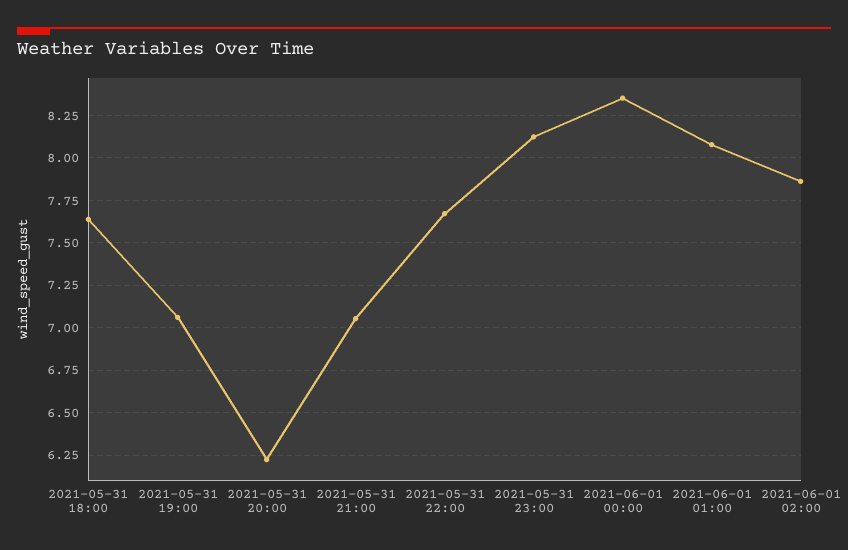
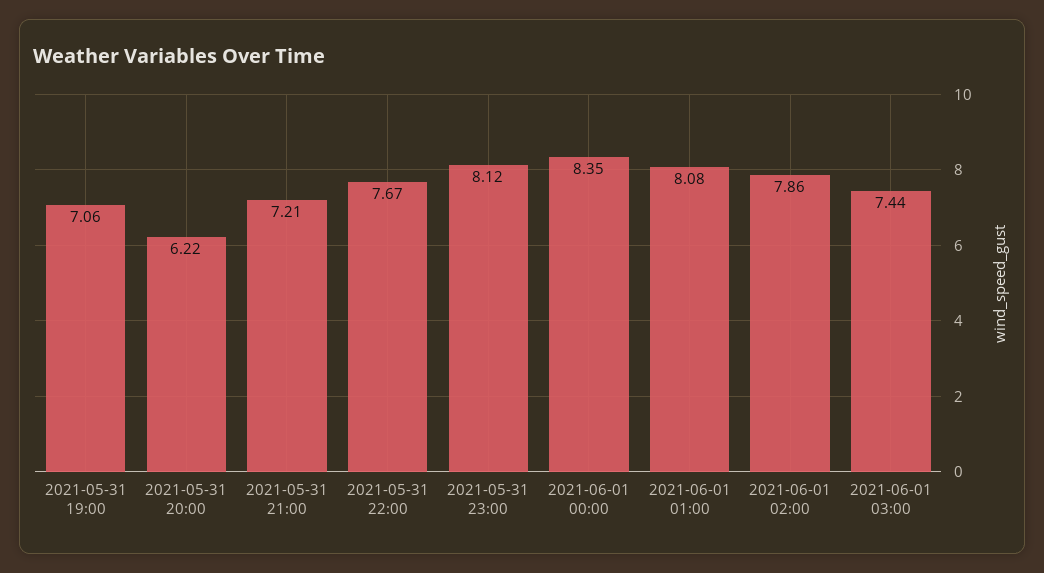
2021-05-31 18:00: 7.65 -> none
2021-05-31 21:00: 7.05 -> 7.21
2021-06-01 03:00: none -> 7.44

